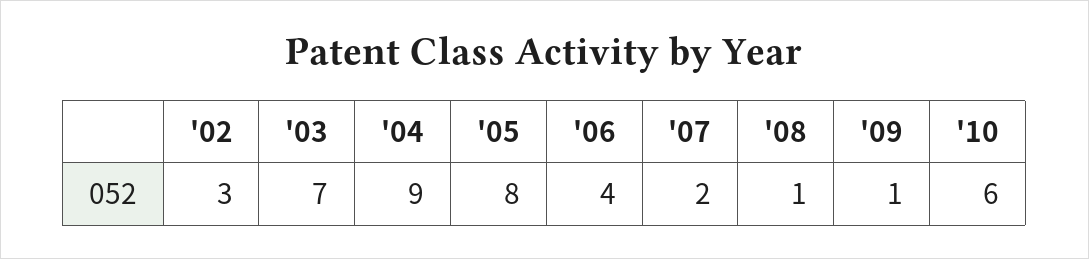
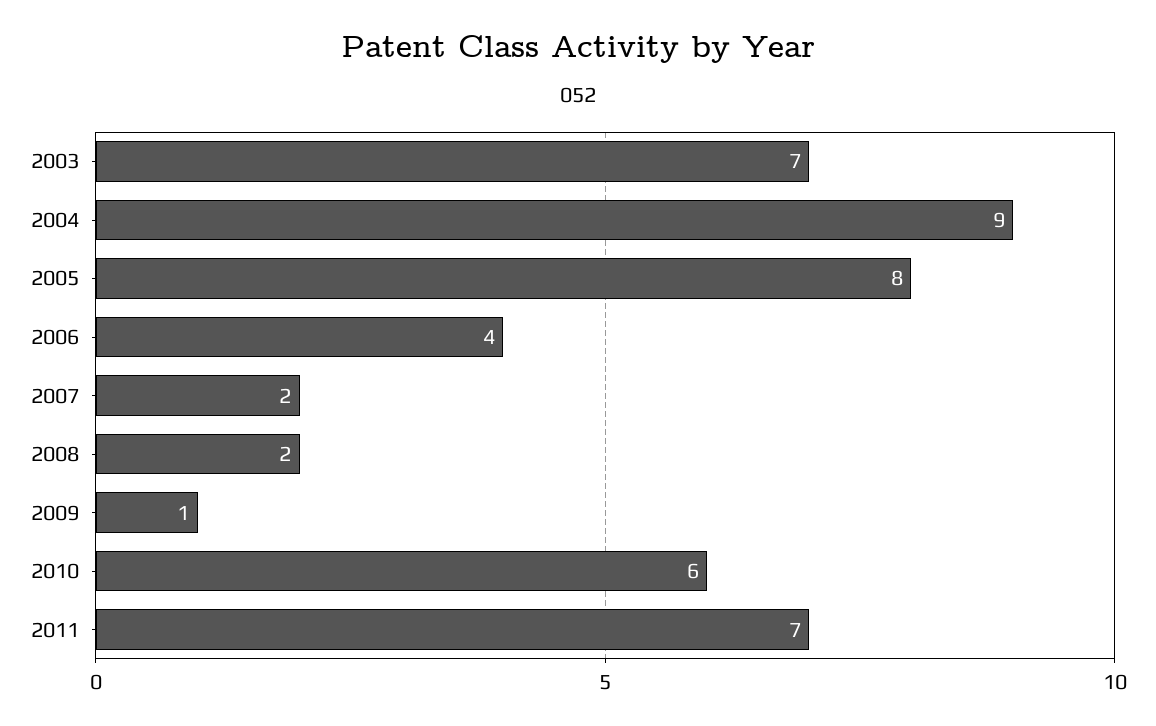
'02: 3 -> none
'08: 1 -> 2
2011: none -> 7

